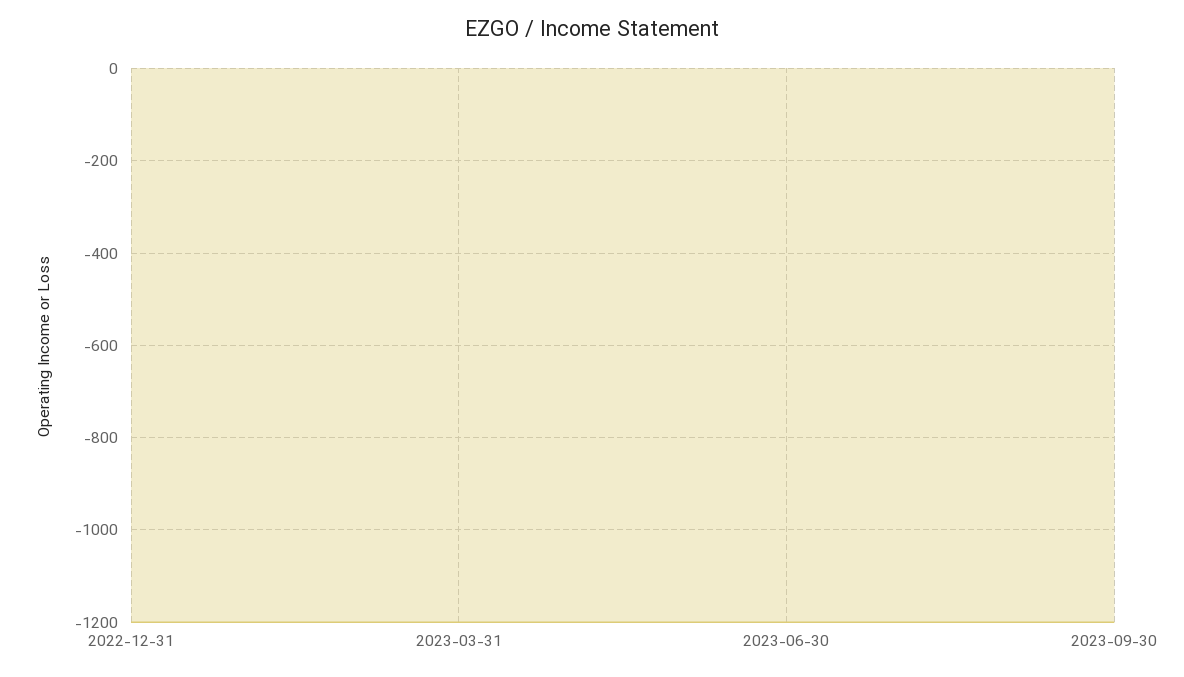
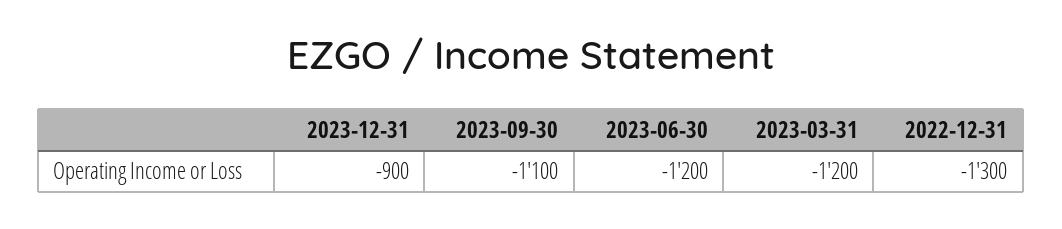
2022-12-31: -1200 -> -1300
2023-09-30: -1200 -> -1100
2023-12-31: none -> -900

